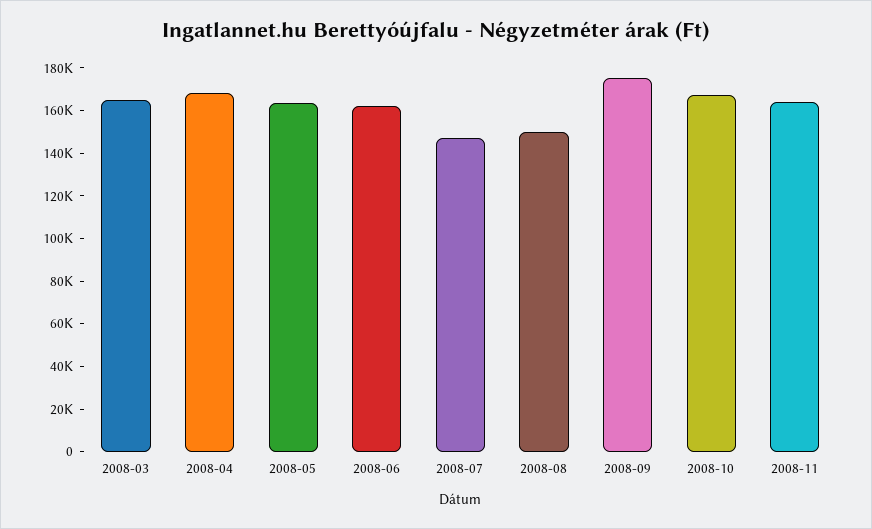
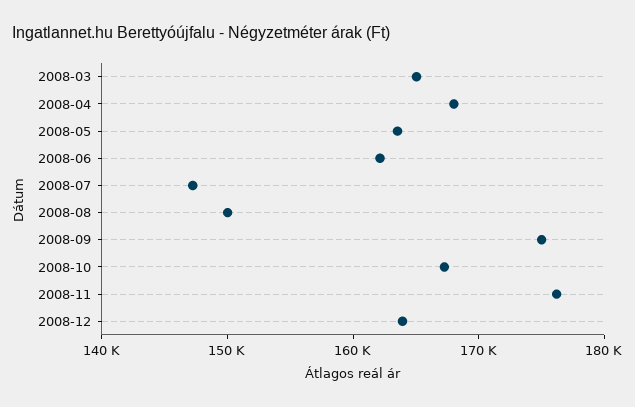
2008-11: 165000 -> 176000
2008-12: none -> 164000

